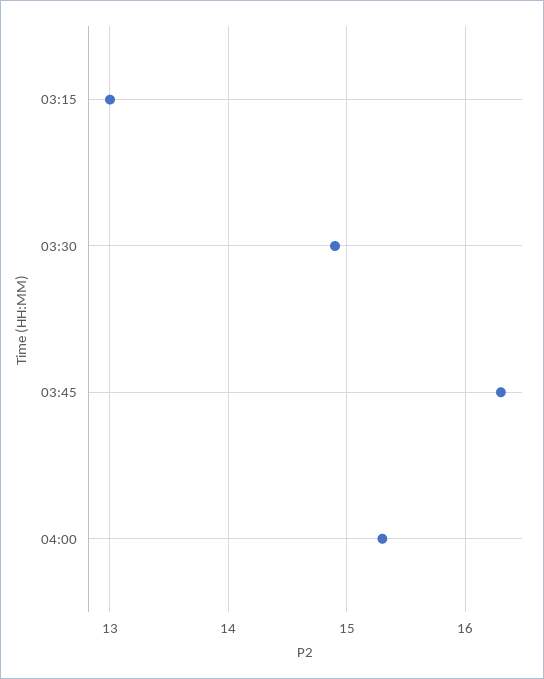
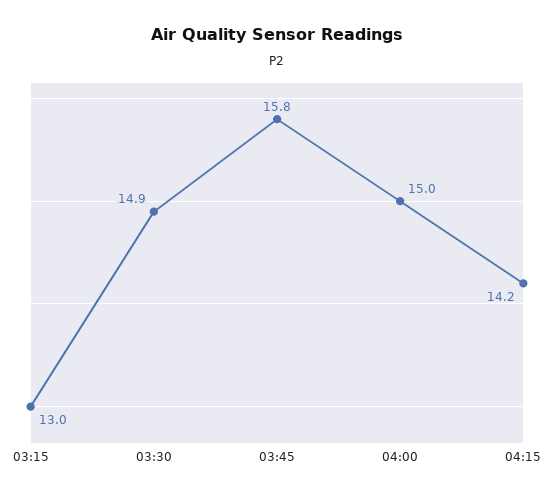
03:45: 16.3 -> 15.8
04:00: 15.3 -> 15
04:15: none -> 14.2

